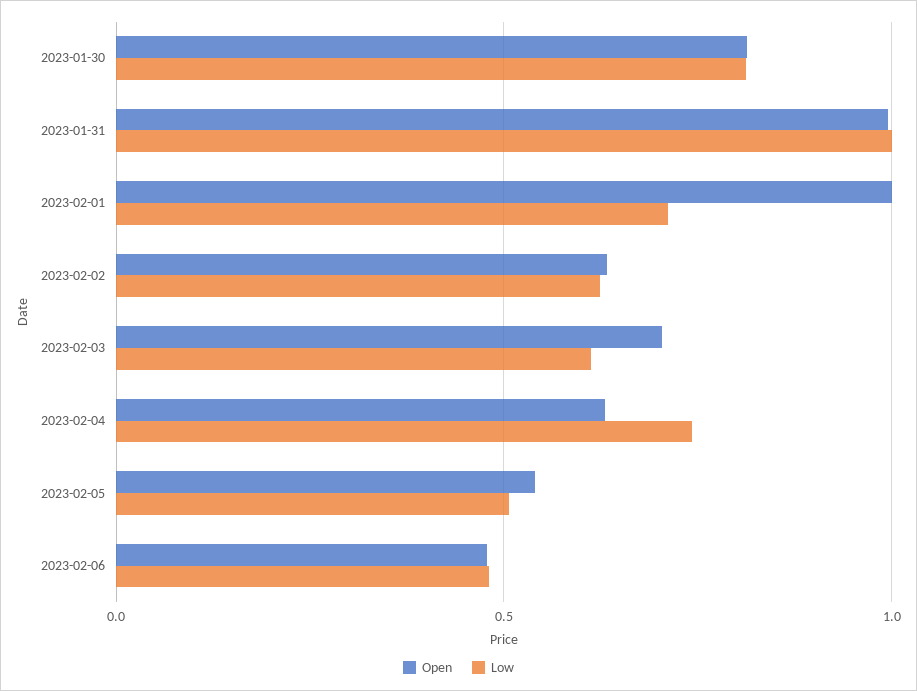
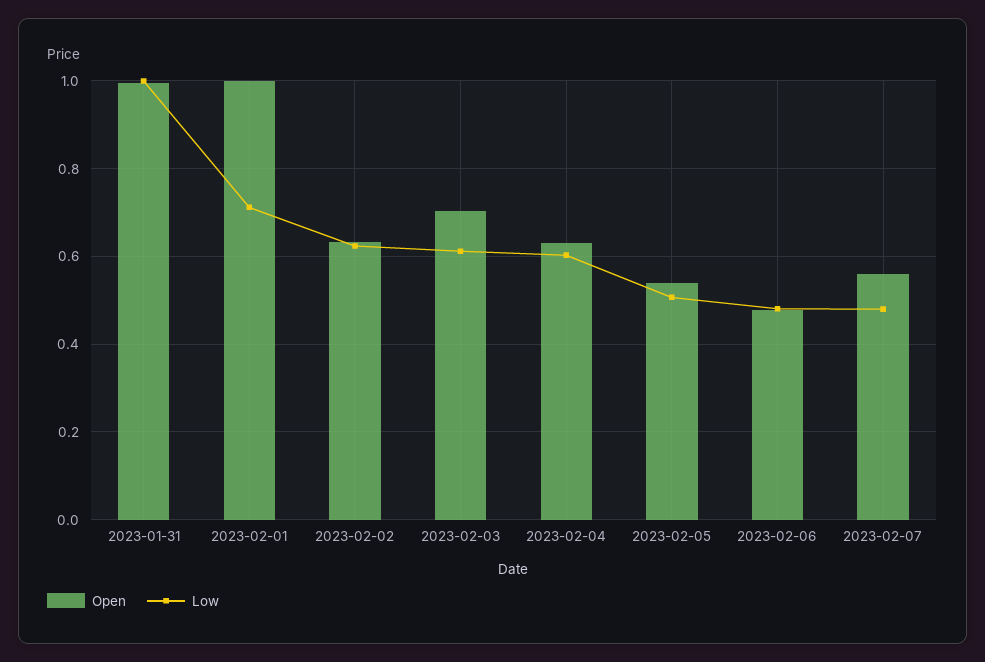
Open, 2023-01-30: 0.8 -> none
Low, 2023-01-30: 0.8 -> none
Low, 2023-02-04: 0.75 -> 0.6
Open, 2023-02-07: none -> 0.56
Low, 2023-02-07: none -> 0.48

